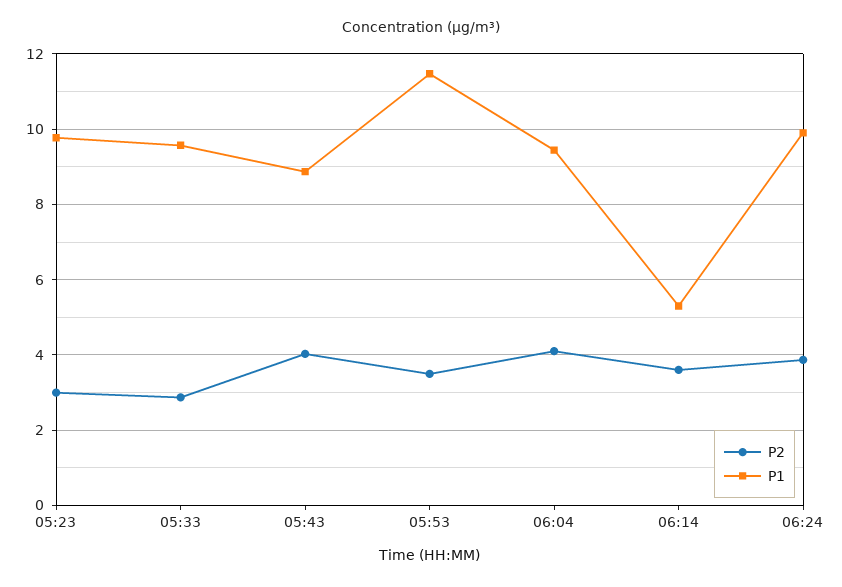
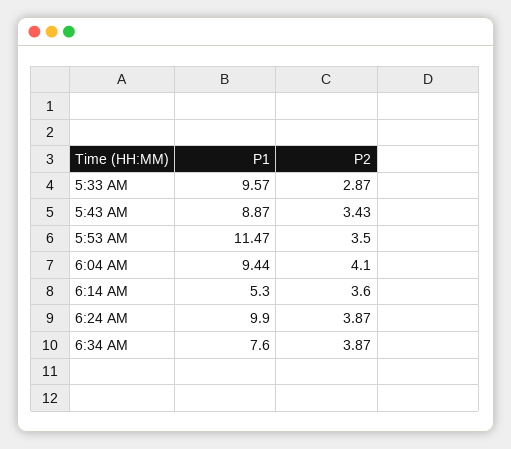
P2, 05:23: 3 -> none
P1, 05:23: 9.8 -> none
P2, 05:43: 4 -> 3.43
P1, 6:34 AM: none -> 7.6
P2, 6:34 AM: none -> 3.87

